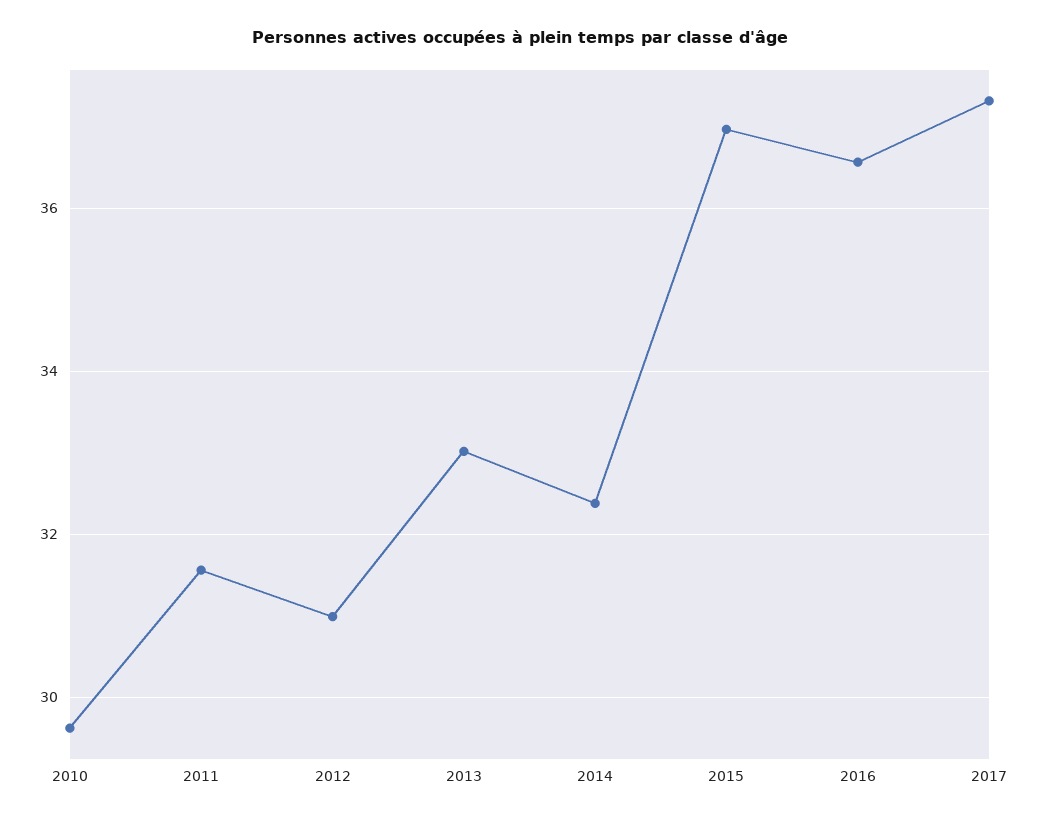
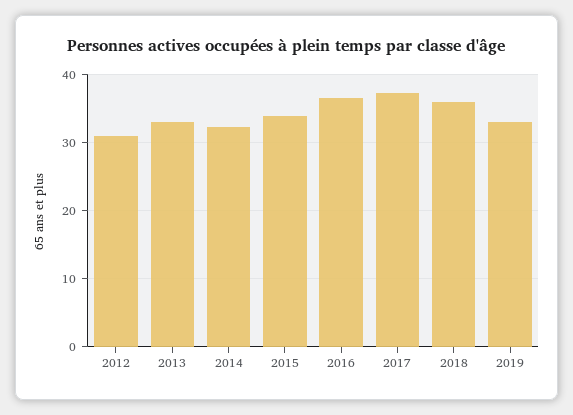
2010: 29.6 -> none
2011: 31.6 -> none
2015: 37 -> 34
2018: none -> 36
2019: none -> 33

